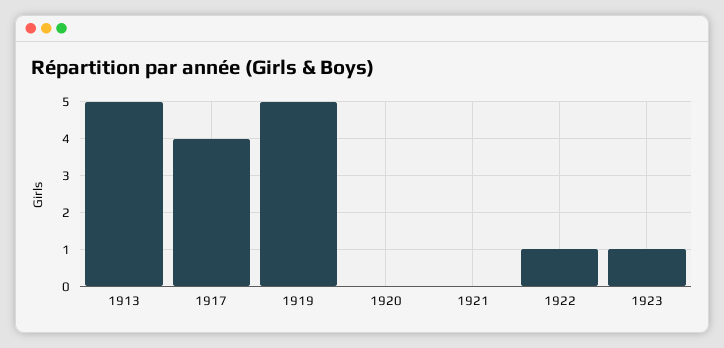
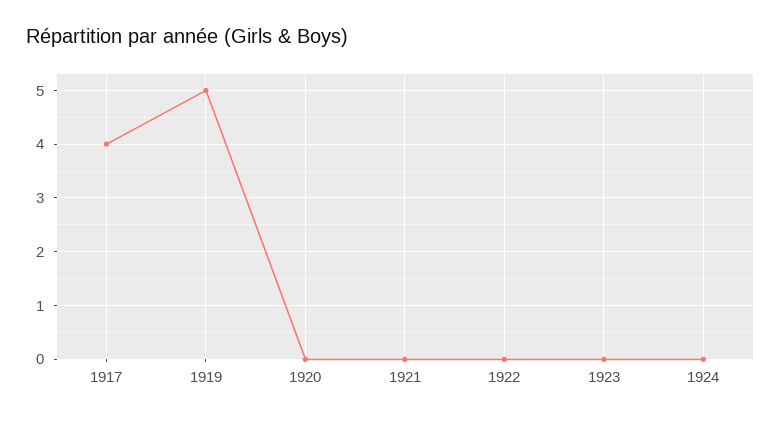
1913: 5 -> none
1922: 1 -> 0
1923: 1 -> 0
1924: none -> 0

